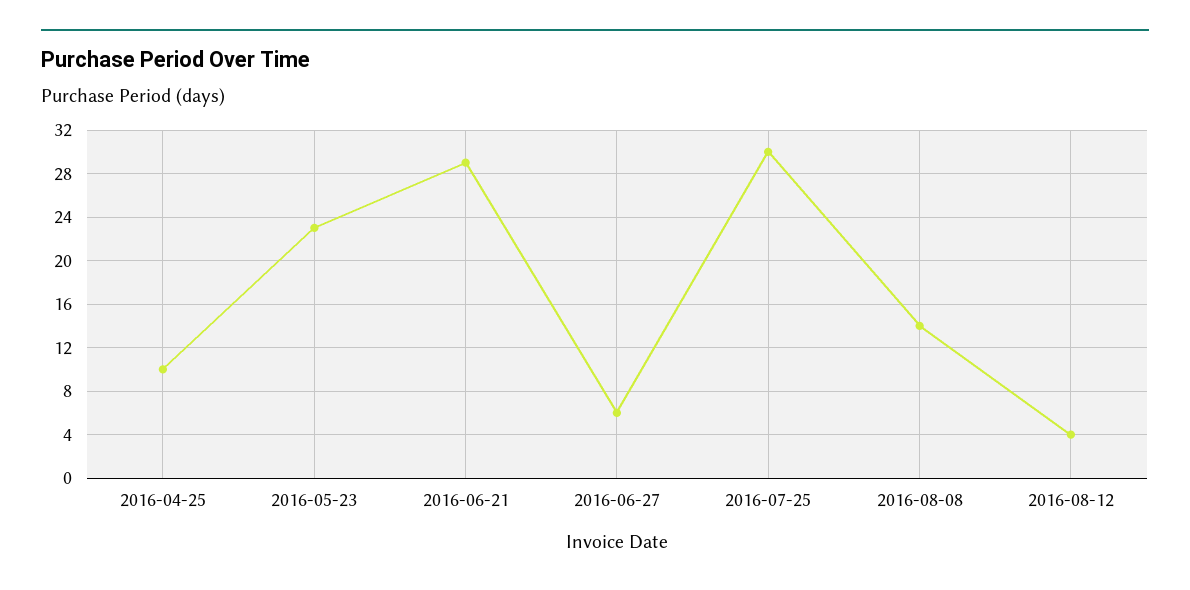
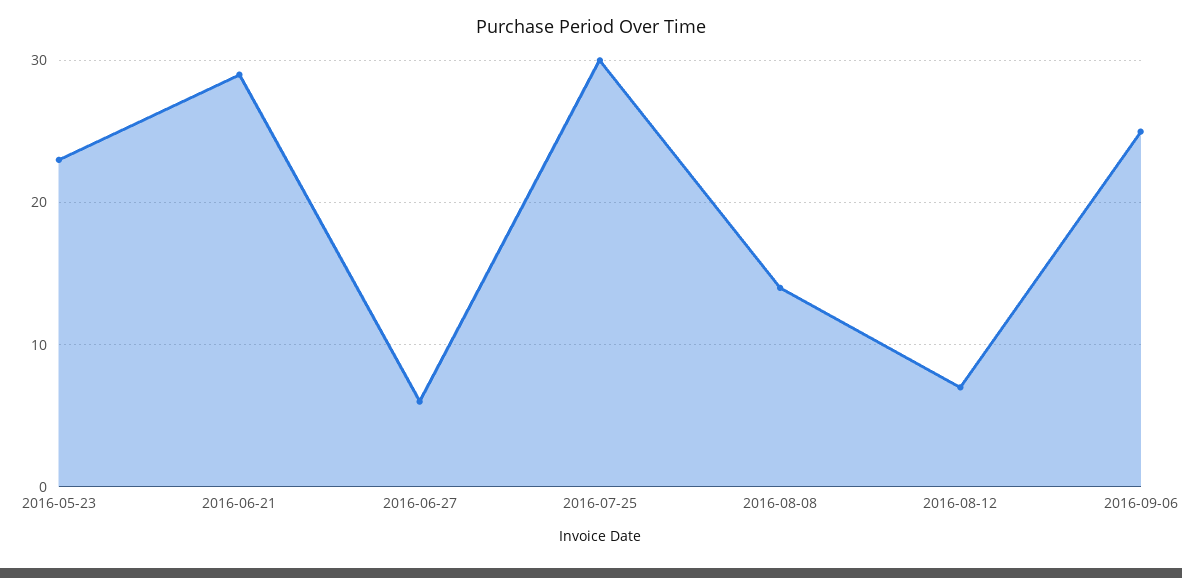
2016-04-25: 10 -> none
2016-08-12: 4 -> 7
2016-09-06: none -> 25

